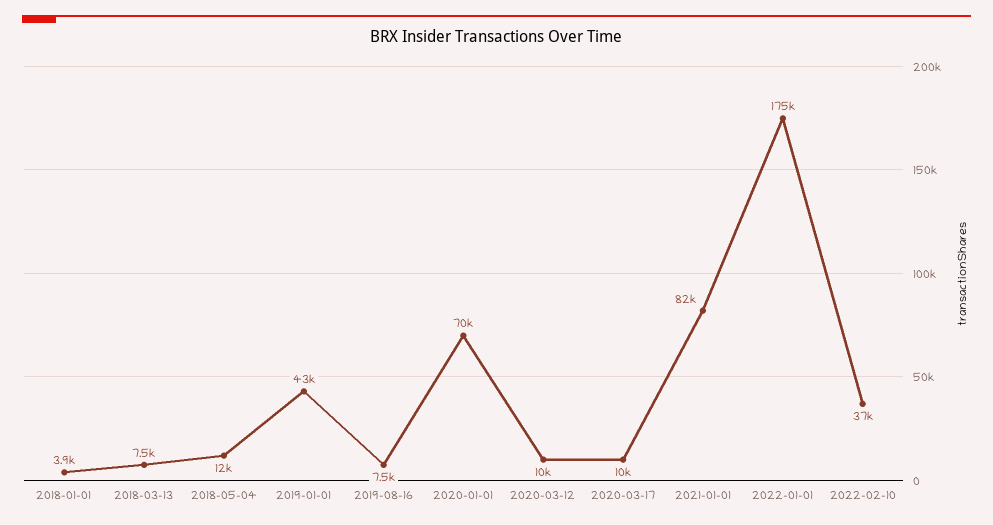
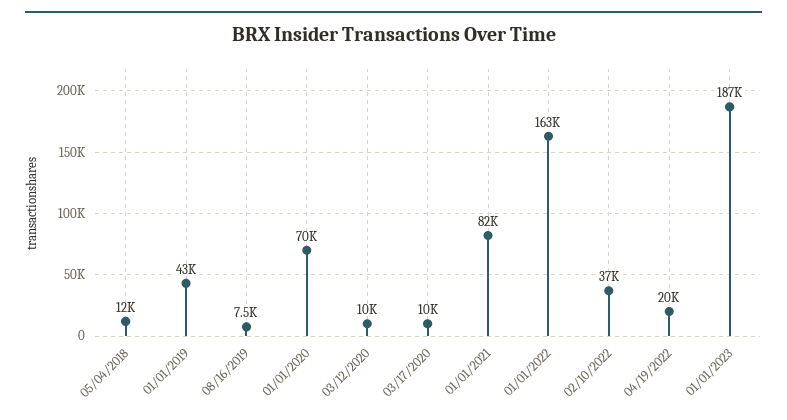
2018-01-01: 3900 -> none
2018-03-13: 7500 -> none
2022-01-01: 175000 -> 163000
04/19/2022: none -> 20000
01/01/2023: none -> 187000

